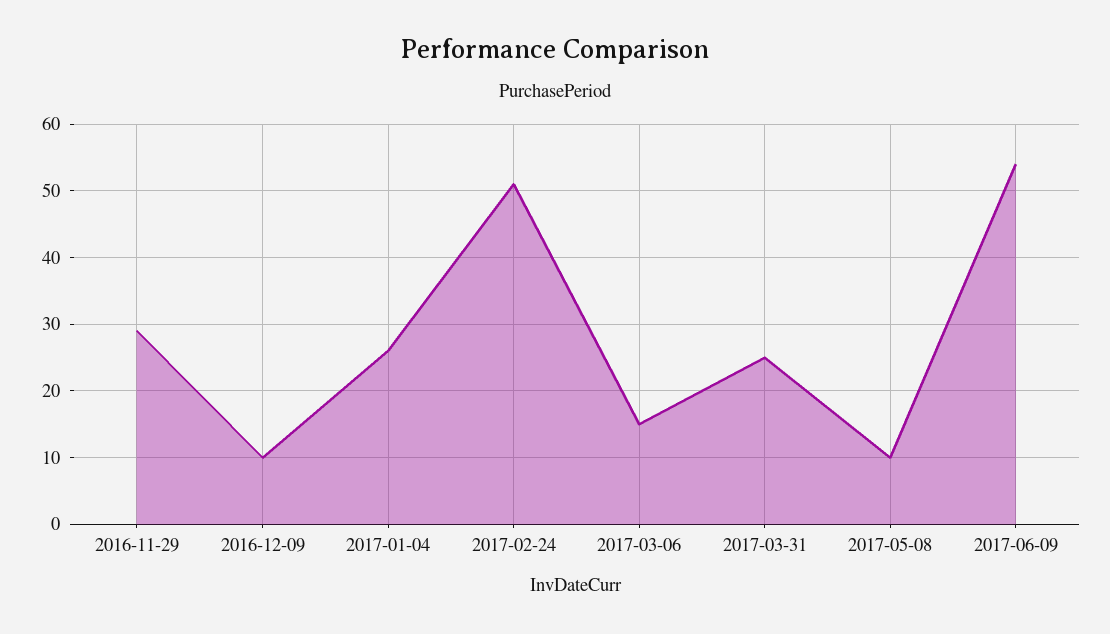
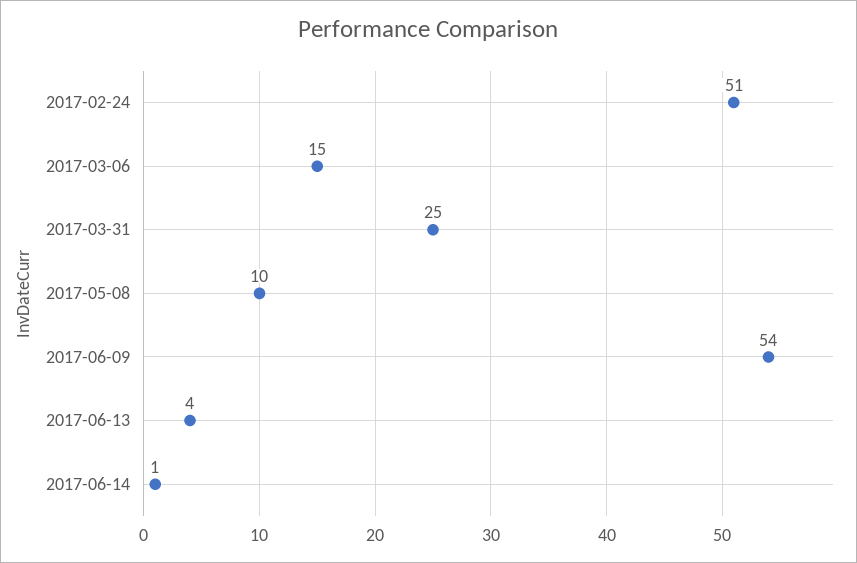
2016-11-29: 29 -> none
2016-12-09: 10 -> none
2017-01-04: 26 -> none
2017-06-13: none -> 4
2017-06-14: none -> 1

